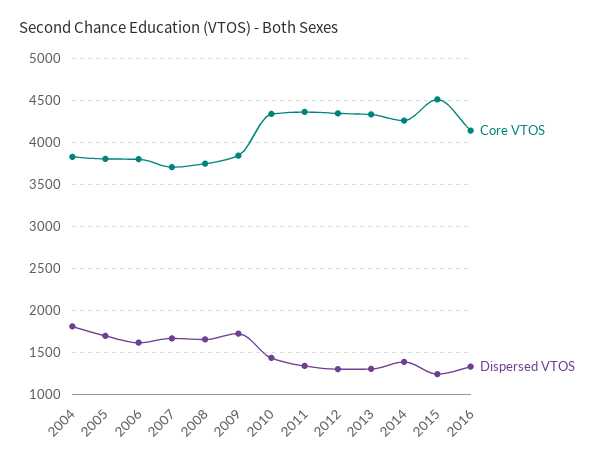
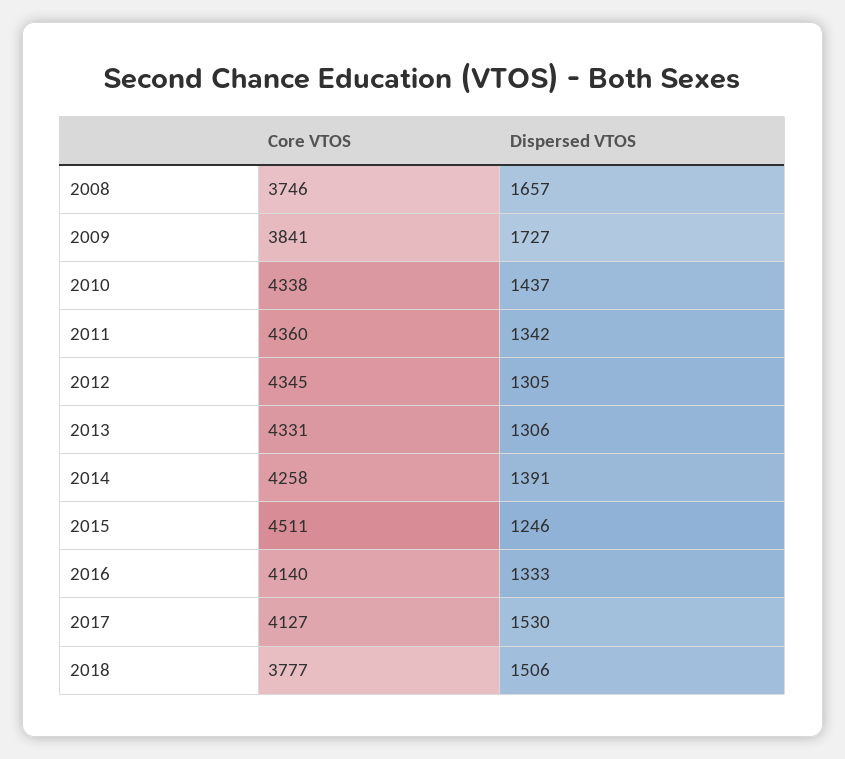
Core VTOS, 2004: 3800 -> none
Dispersed VTOS, 2004: 1800 -> none
Core VTOS, 2005: 3800 -> none
Dispersed VTOS, 2005: 1700 -> none
Core VTOS, 2006: 3800 -> none
Dispersed VTOS, 2006: 1600 -> none
Core VTOS, 2007: 3700 -> none
Dispersed VTOS, 2007: 1700 -> none
Core VTOS, 2017: none -> 4127
Dispersed VTOS, 2017: none -> 1530
Core VTOS, 2018: none -> 3777
Dispersed VTOS, 2018: none -> 1506

